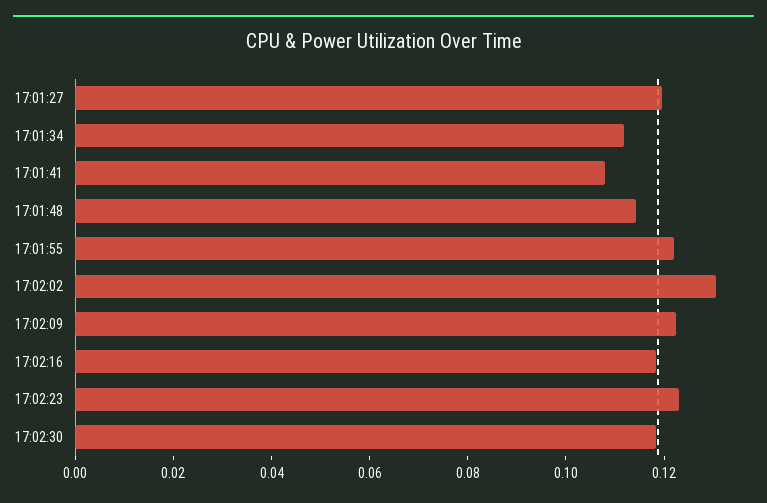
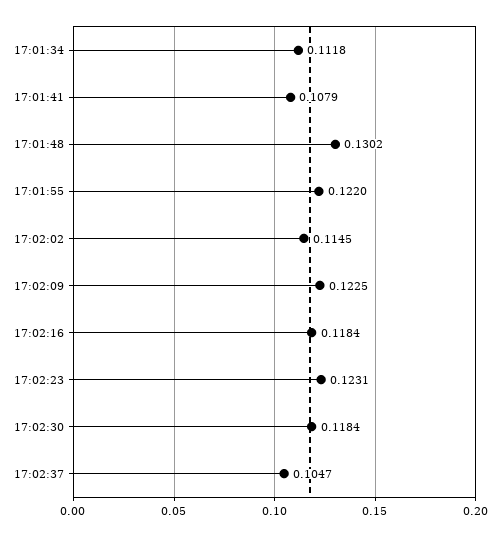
17:01:27: 0.12 -> none
17:01:48: 0.115 -> 0.1302
17:02:02: 0.13 -> 0.1145
17:02:37: none -> 0.1047

